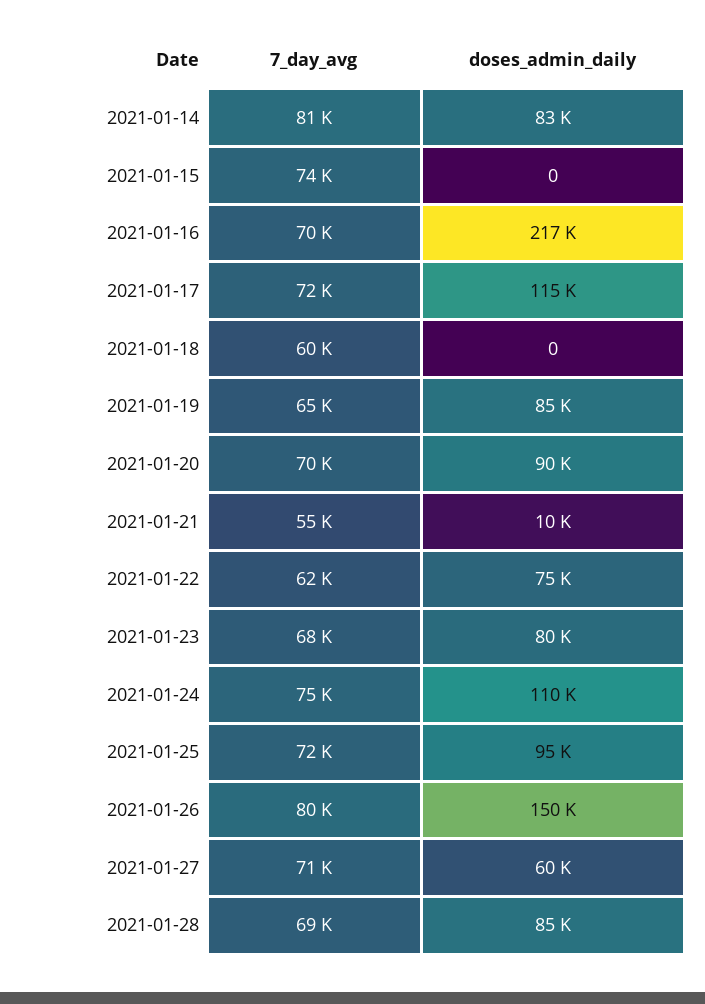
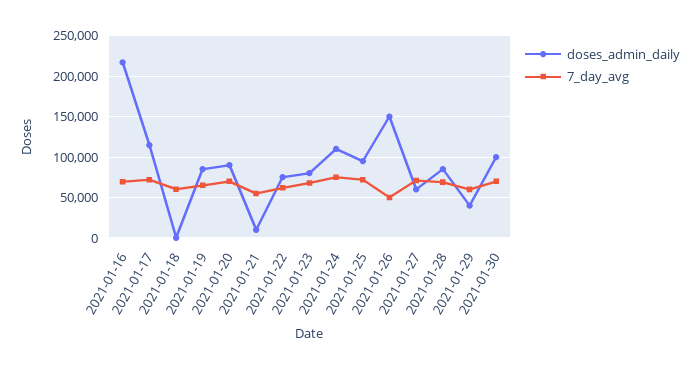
7_day_avg, 2021-01-14: 81000 -> none
doses_admin_daily, 2021-01-14: 83000 -> none
7_day_avg, 2021-01-15: 74000 -> none
doses_admin_daily, 2021-01-15: 0 -> none
7_day_avg, 2021-01-26: 80000 -> 50000
doses_admin_daily, 2021-01-29: none -> 40000
7_day_avg, 2021-01-29: none -> 60000
doses_admin_daily, 2021-01-30: none -> 100000
7_day_avg, 2021-01-30: none -> 70000

